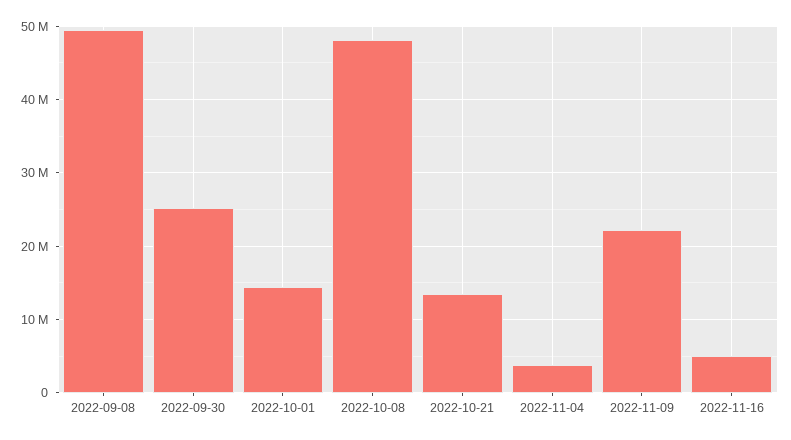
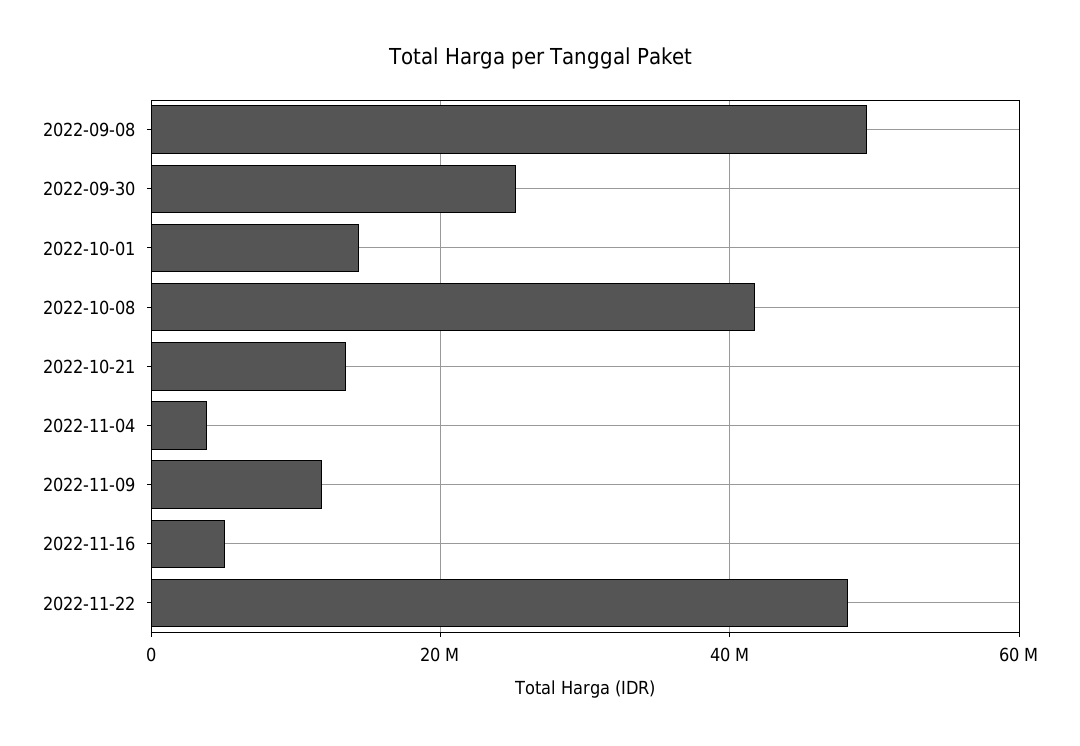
2022-10-08: 48000000 -> 42000000
2022-11-09: 22000000 -> 12000000
2022-11-22: none -> 48000000

